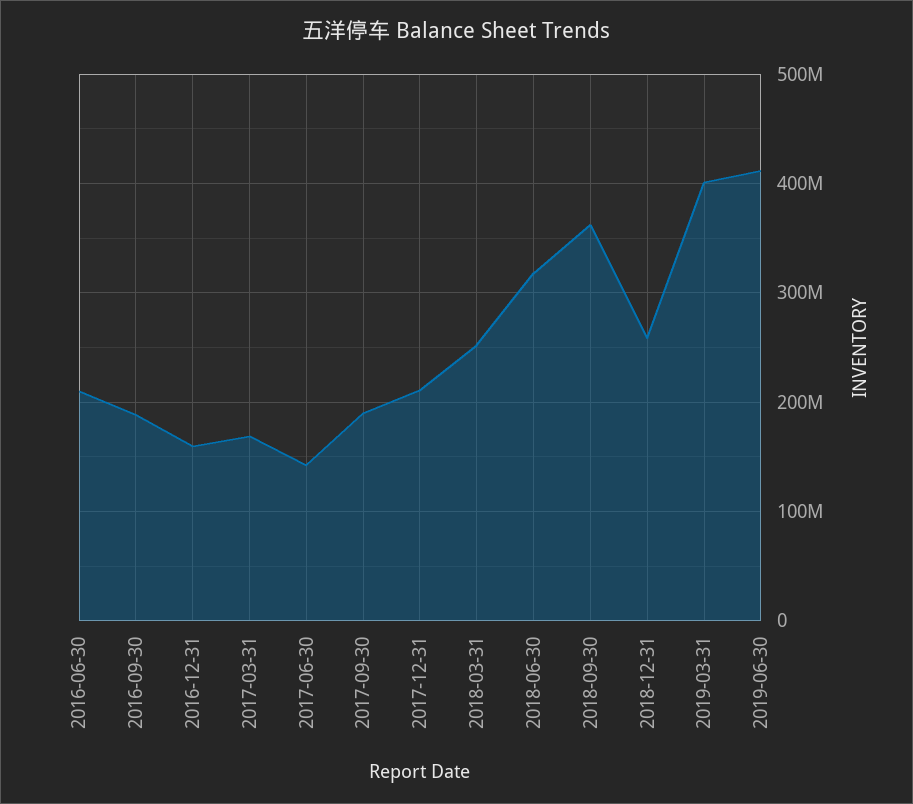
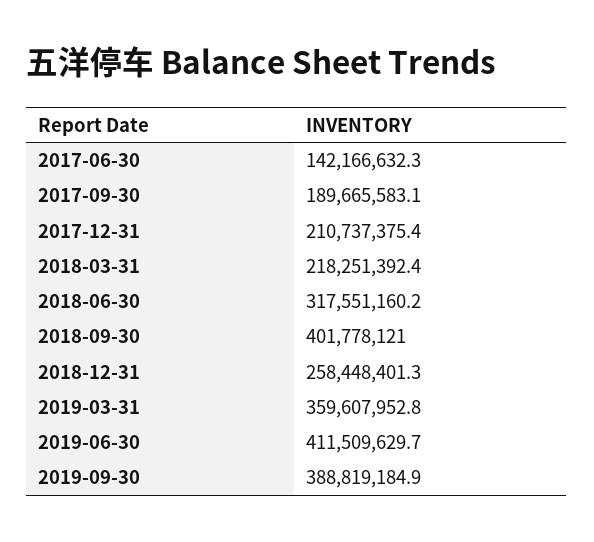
2016-06-30: 210000000 -> none
2016-09-30: 190000000 -> none
2016-12-31: 160000000 -> none
2017-03-31: 170000000 -> none
2018-03-31: 250000000 -> 218251392.4
2018-09-30: 360000000 -> 401778121
2019-03-31: 400000000 -> 359607952.8
2019-09-30: none -> 388819184.9

